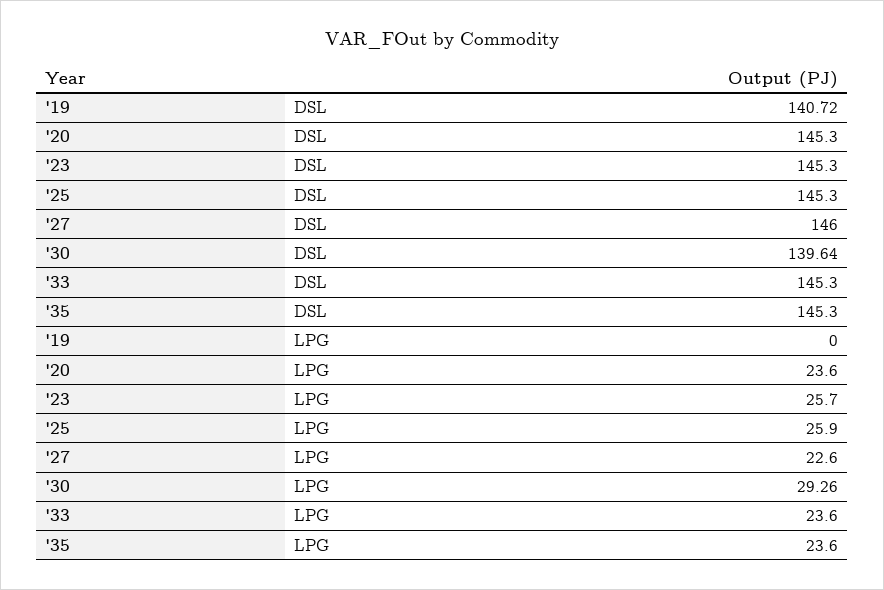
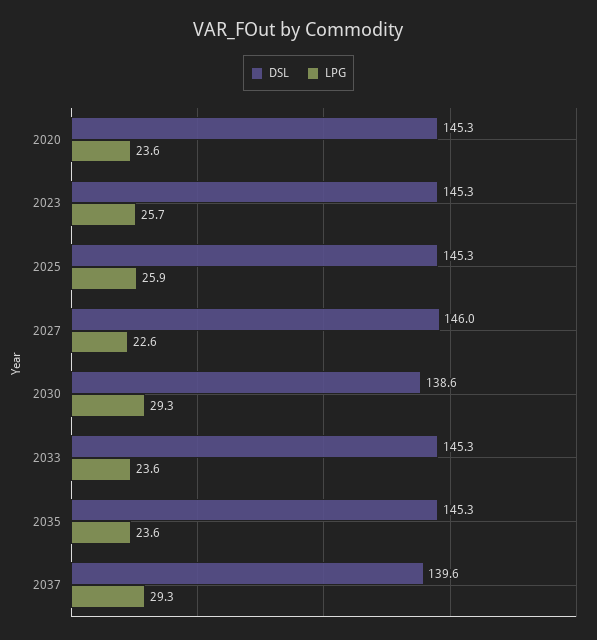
DSL, '19: 140.72 -> none
DSL, '30: 139.64 -> 138.6
LPG, '19: 0 -> none
DSL, 2037: none -> 139.6
LPG, 2037: none -> 29.3

